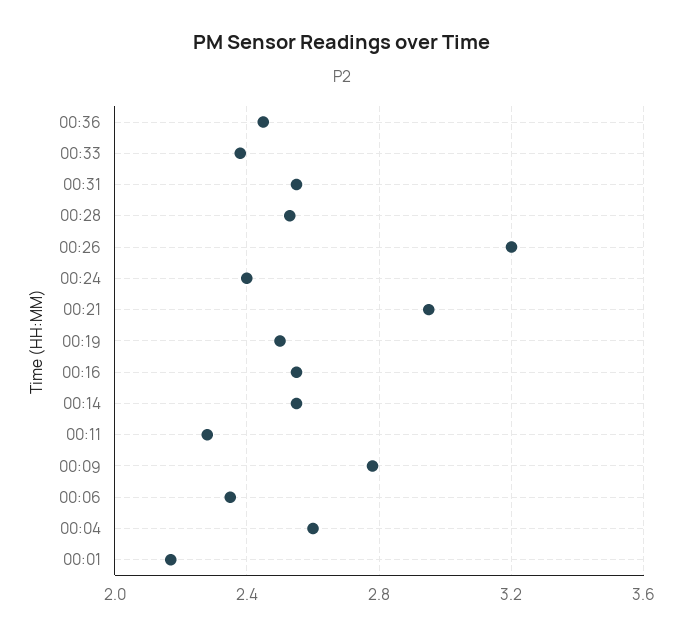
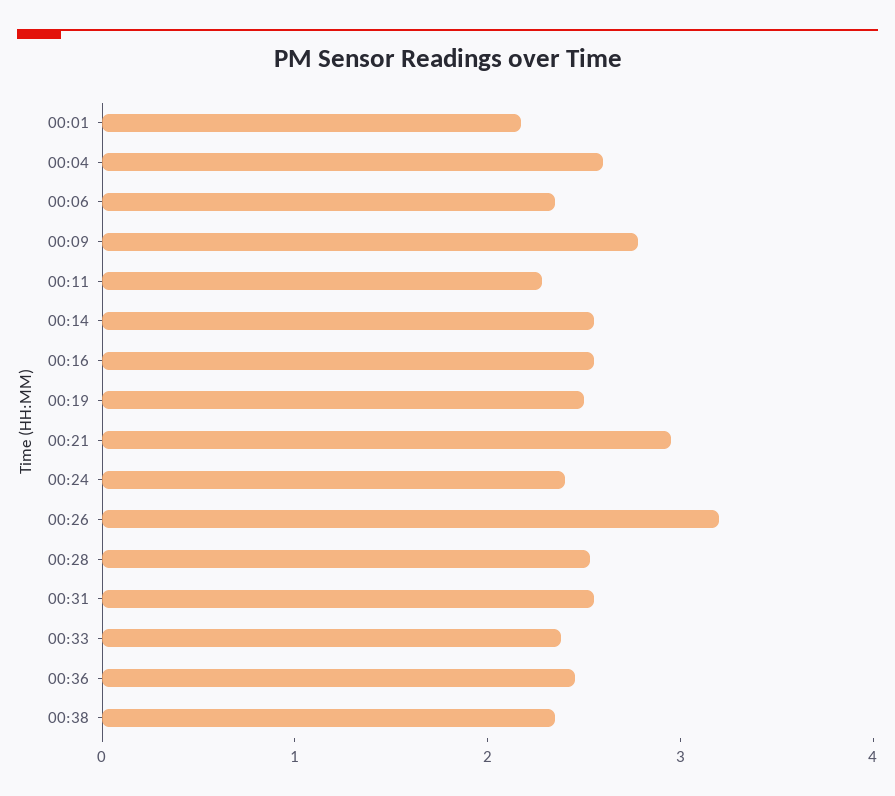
00:38: none -> 2.4

